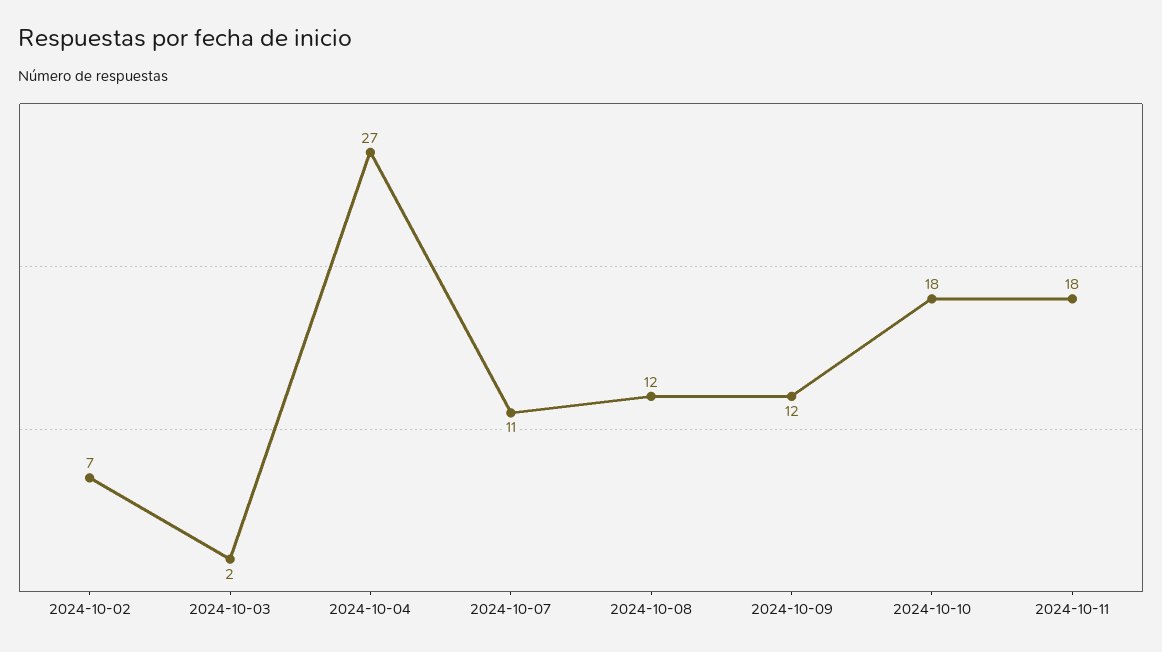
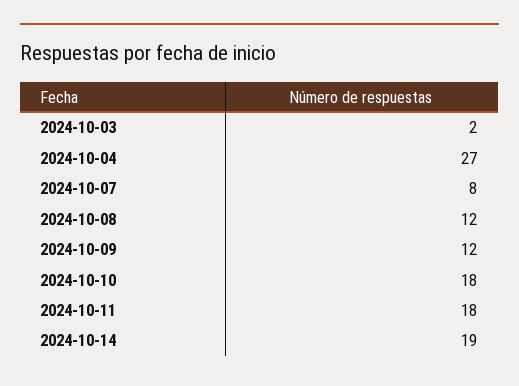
2024-10-02: 7 -> none
2024-10-07: 11 -> 8
2024-10-14: none -> 19

